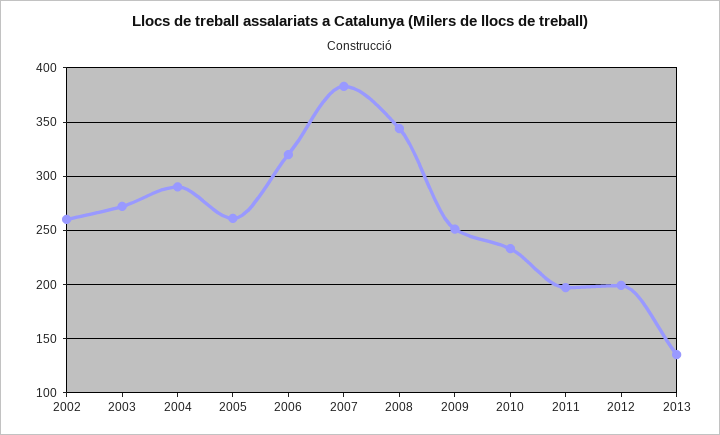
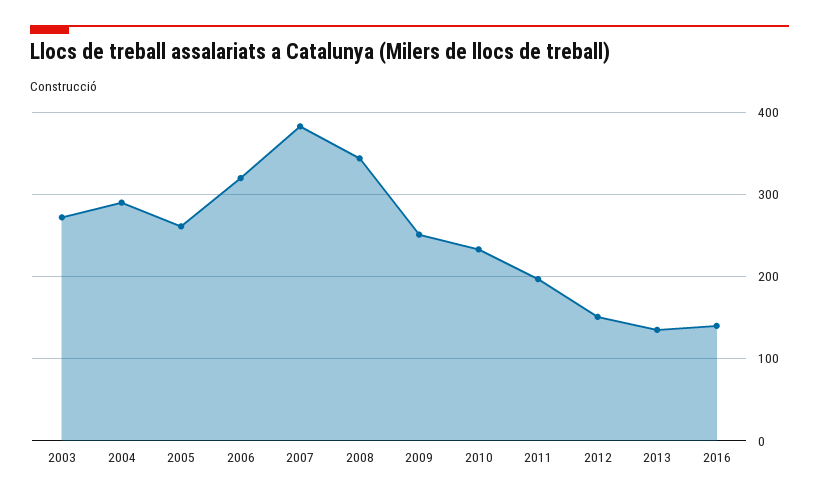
2002: 260 -> none
2012: 200 -> 150
2016: none -> 140

